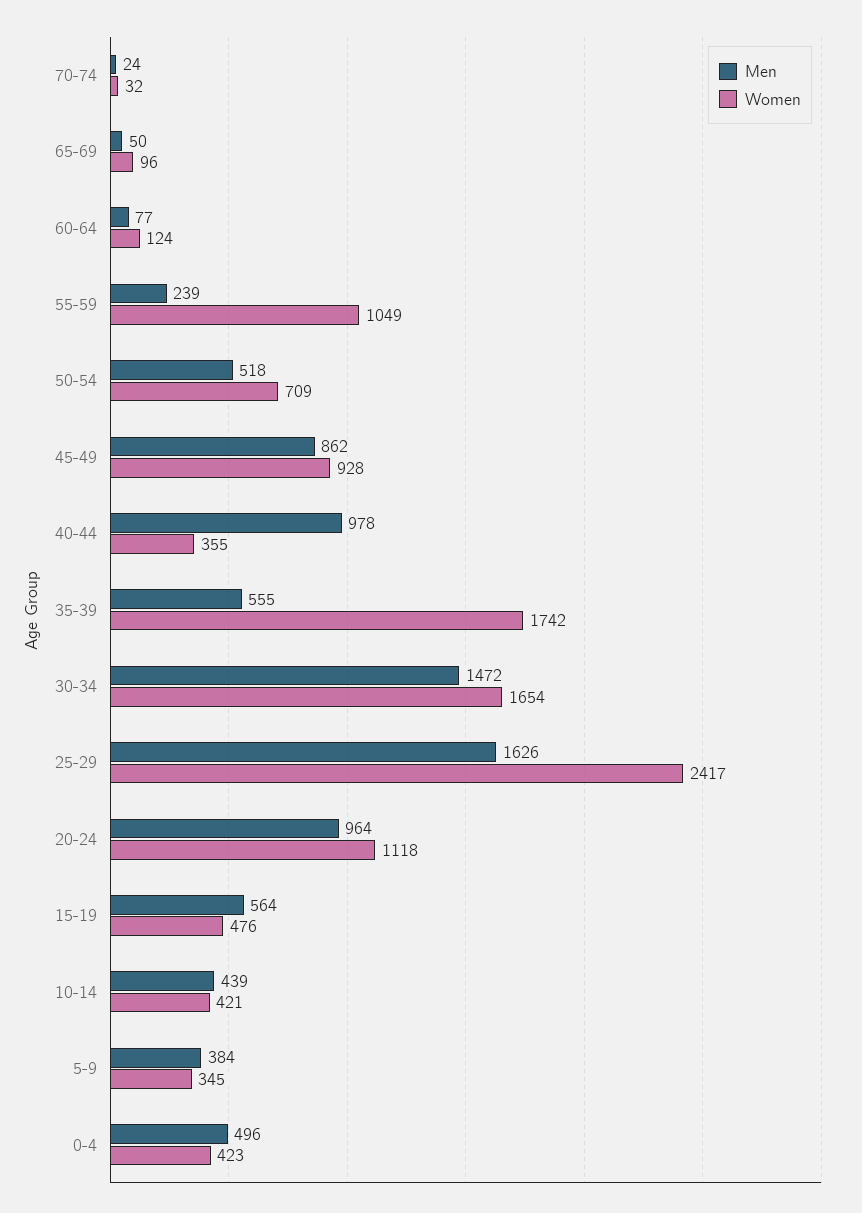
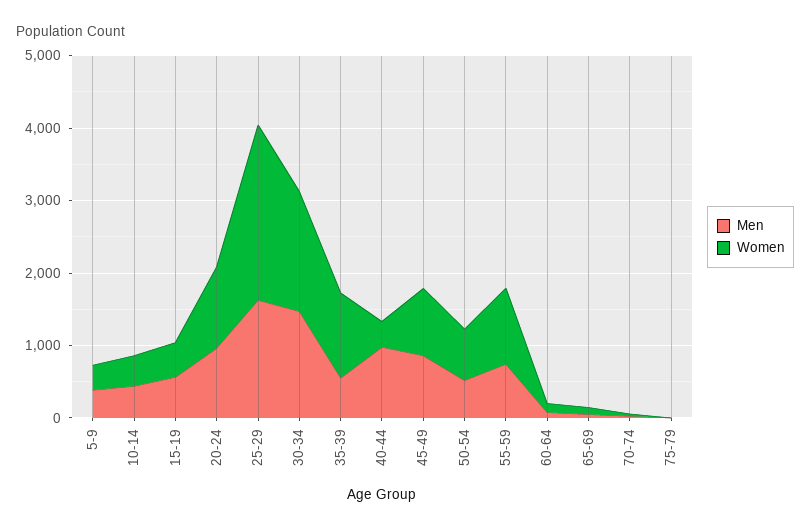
Men, 55-59: 239 -> 800
Women, 35-39: 1742 -> 1200
Men, 0-4: 496 -> none
Women, 0-4: 423 -> none
Men, 75-79: none -> 0
Women, 75-79: none -> 0

